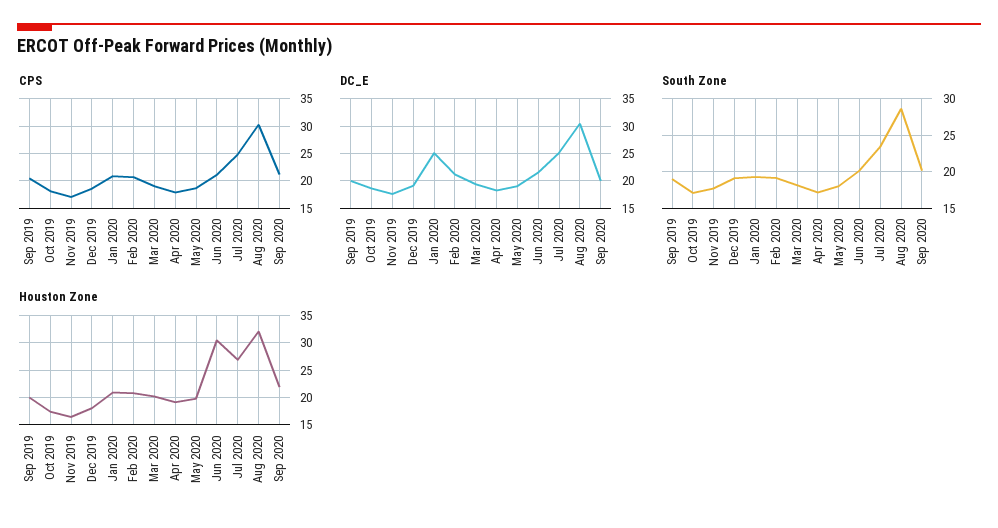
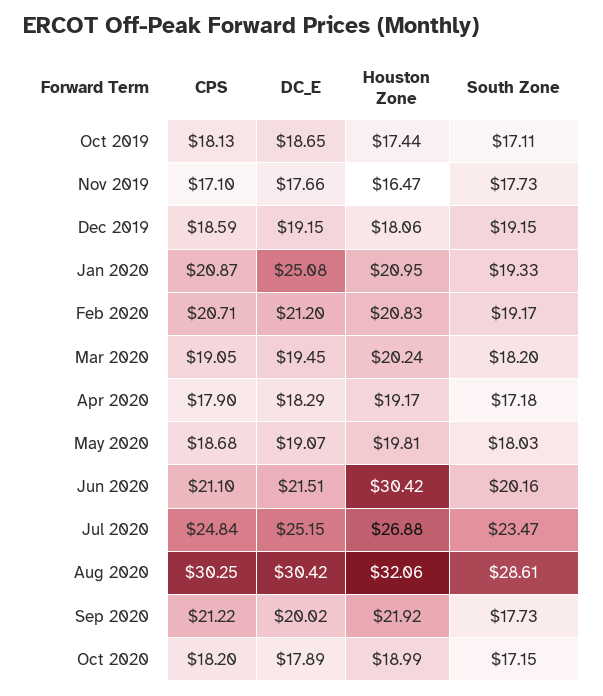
CPS, Sep 2019: 20 -> none
DC_E, Sep 2019: 20 -> none
South Zone, Sep 2019: 19 -> none
South Zone, Sep 2020: 20 -> 17.73
Houston Zone, Sep 2019: 20 -> none
CPS, Oct 2020: none -> 18.2
DC_E, Oct 2020: none -> 17.89
Houston Zone, Oct 2020: none -> 18.99
South Zone, Oct 2020: none -> 17.15

